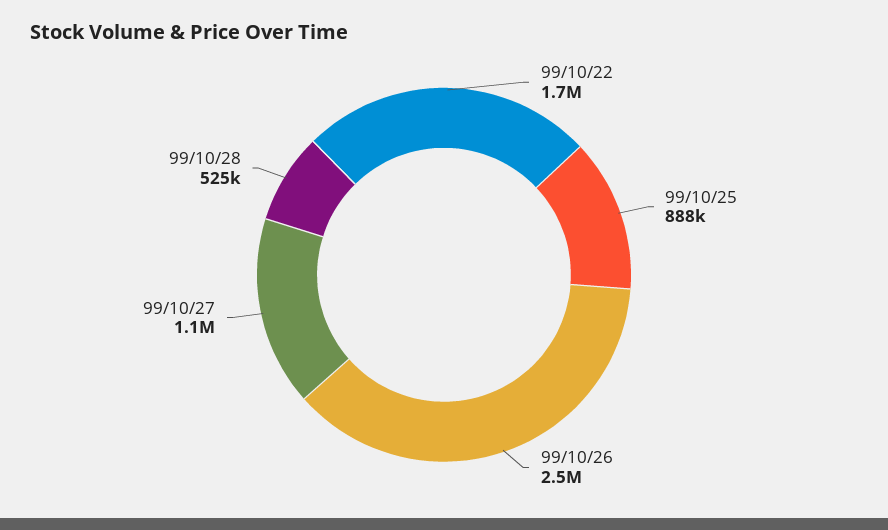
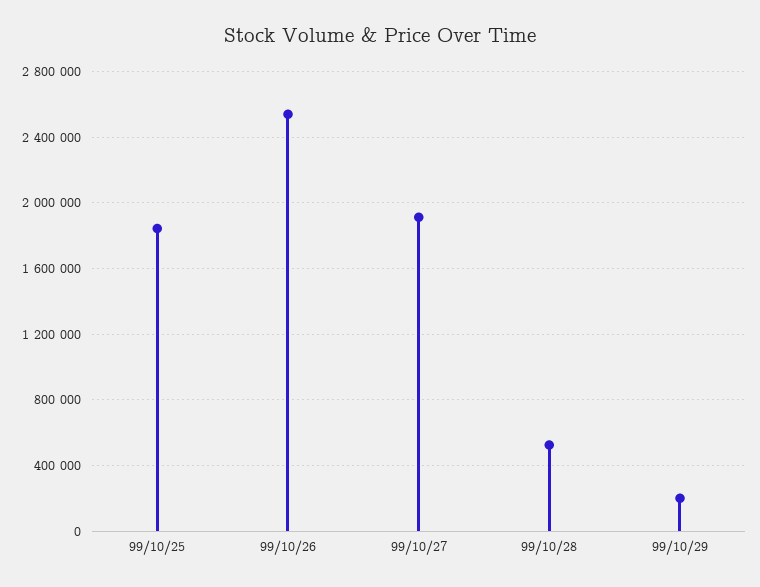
99/10/22: 1700000 -> none
99/10/25: 888000 -> 1850000
99/10/27: 1100000 -> 1900000
99/10/29: none -> 200000

